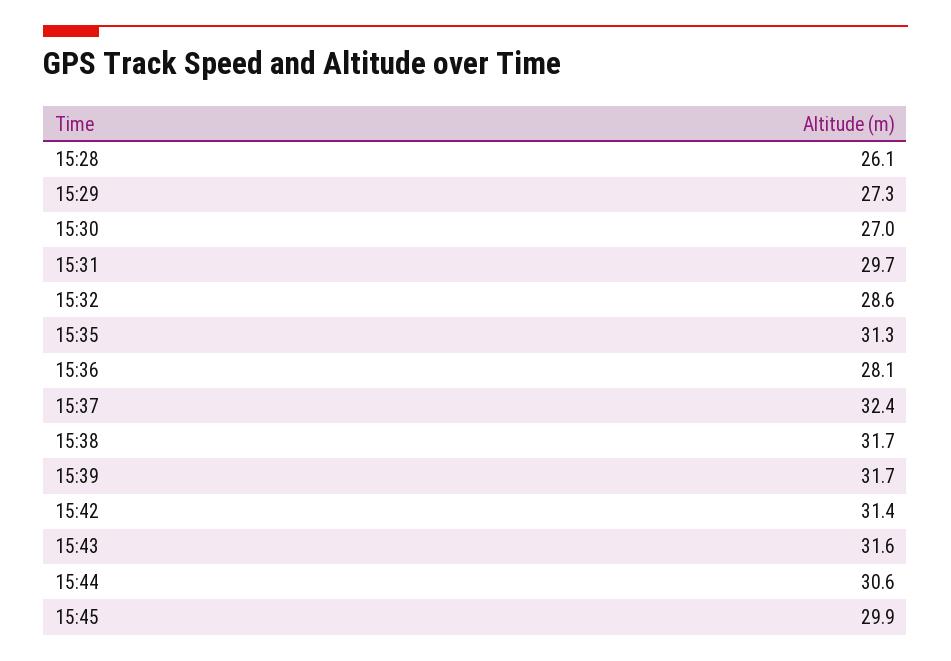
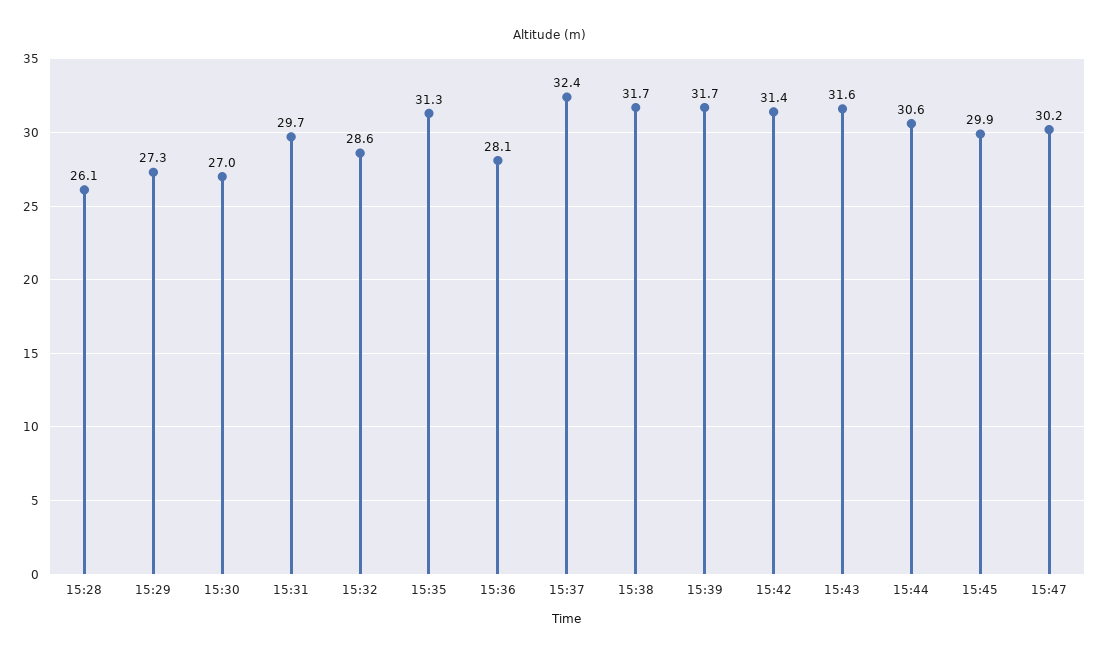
15:47: none -> 30.2

